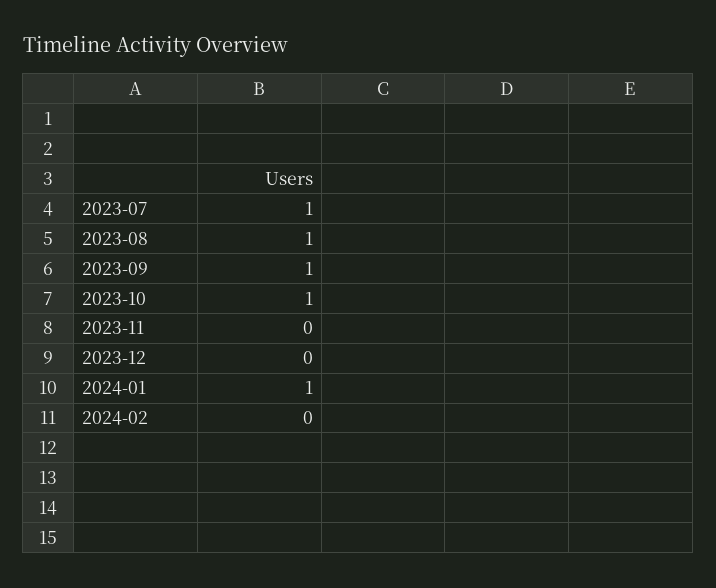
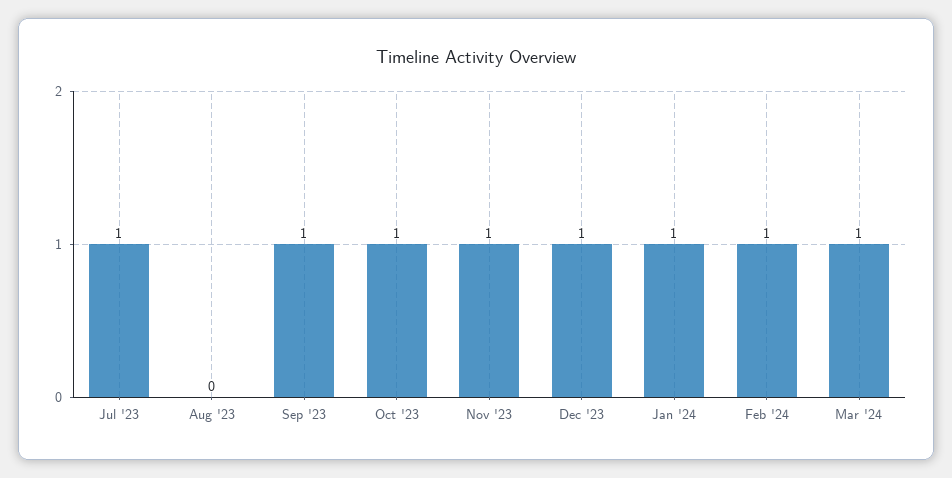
2023-08: 1 -> 0
2023-11: 0 -> 1
2023-12: 0 -> 1
2024-02: 0 -> 1
Mar '24: none -> 1

